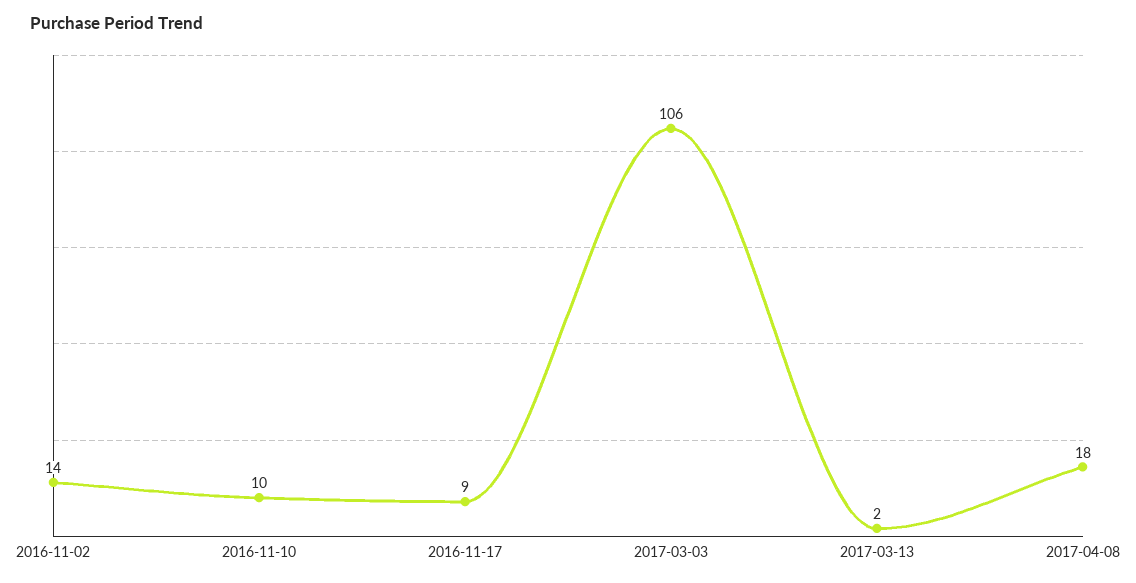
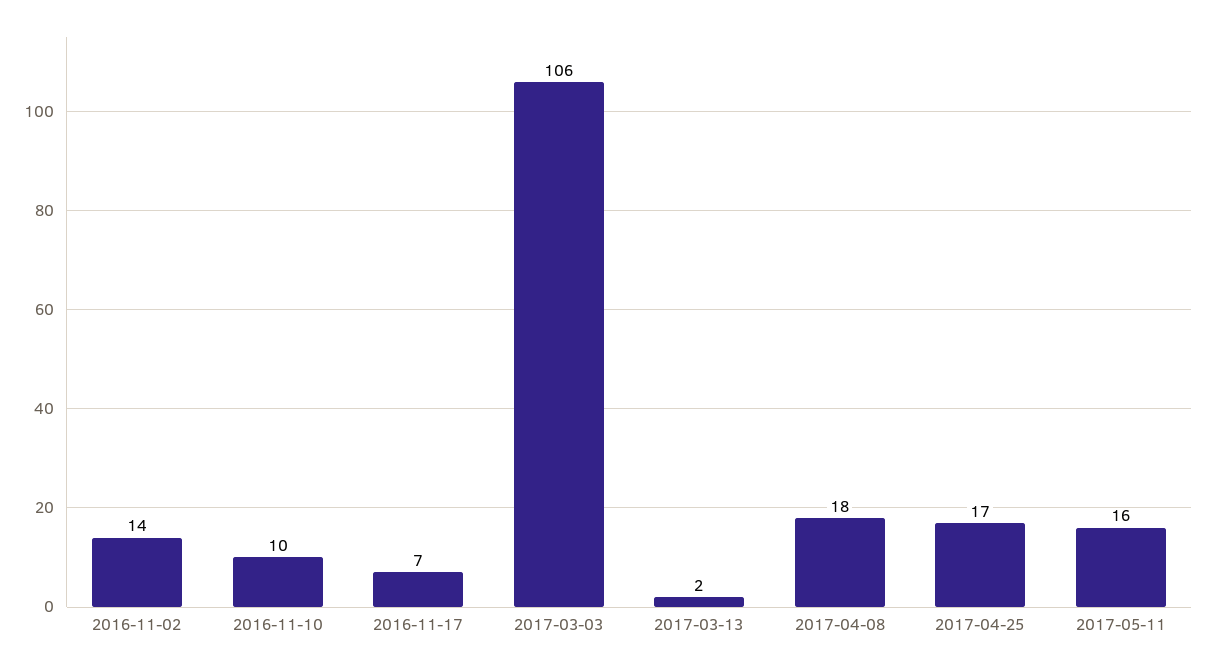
2016-11-17: 9 -> 7
2017-04-25: none -> 17
2017-05-11: none -> 16

